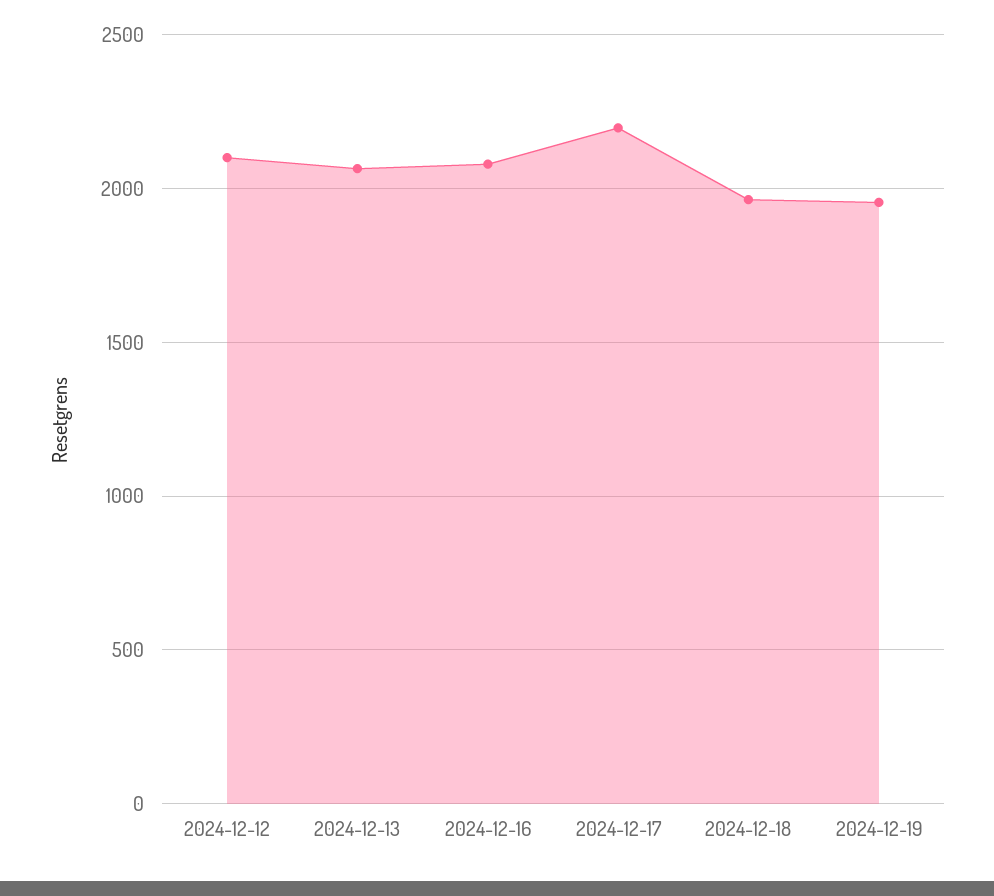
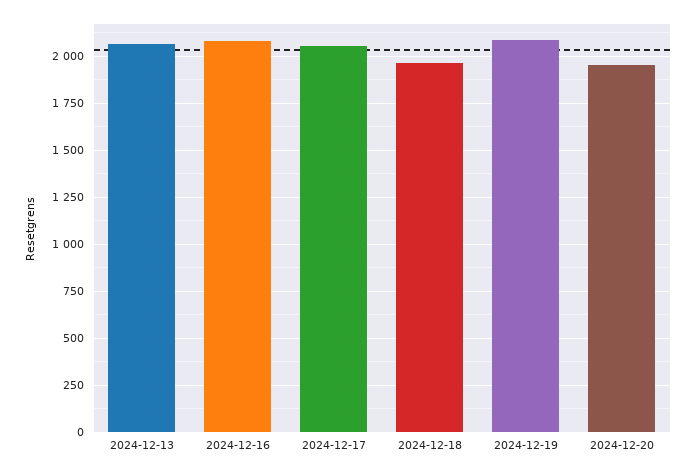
2024-12-12: 2100 -> none
2024-12-17: 2200 -> 2050
2024-12-19: 1950 -> 2100
2024-12-20: none -> 1950

